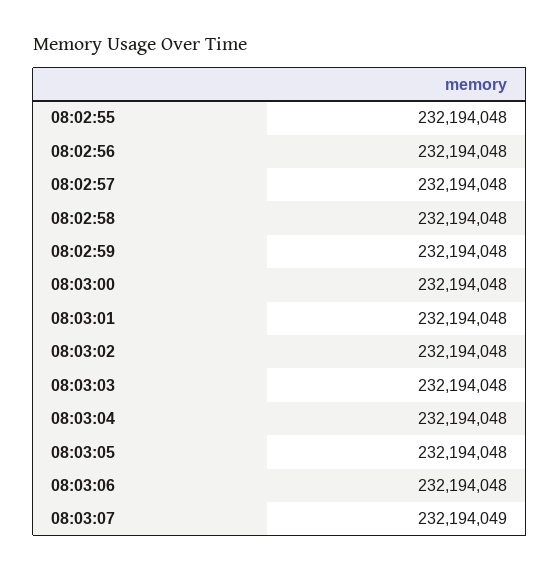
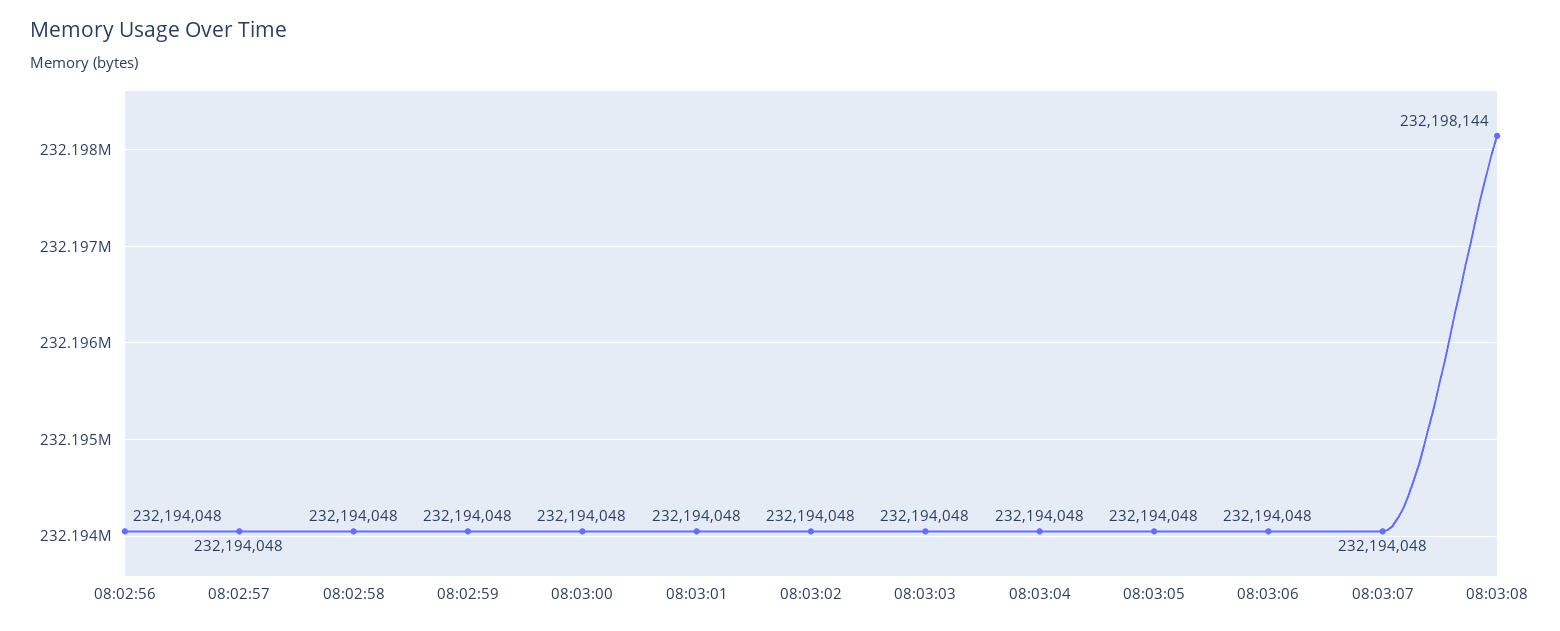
08:02:55: 232194048 -> none
08:03:07: 232194049 -> 232194048
08:03:08: none -> 232198144

